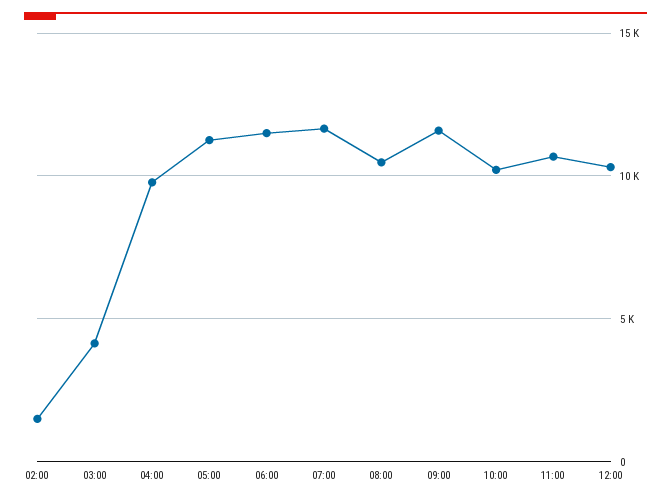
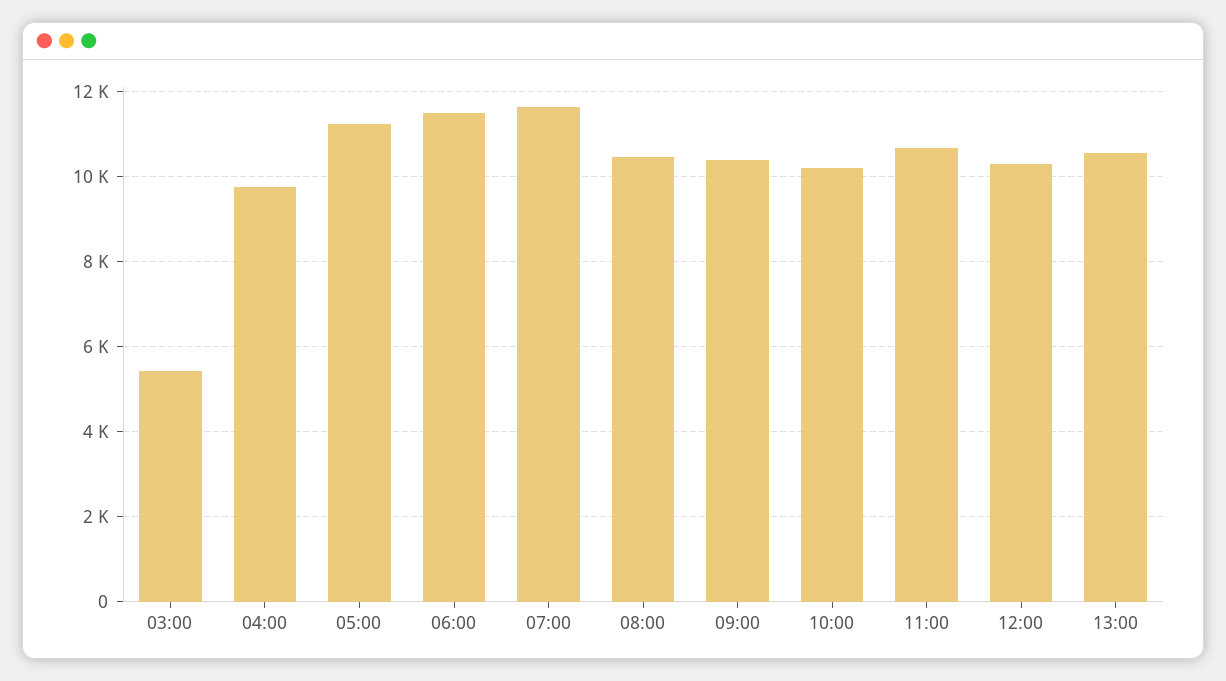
02:00: 1500 -> none
03:00: 4000 -> 5400
09:00: 11500 -> 10400
13:00: none -> 10600

